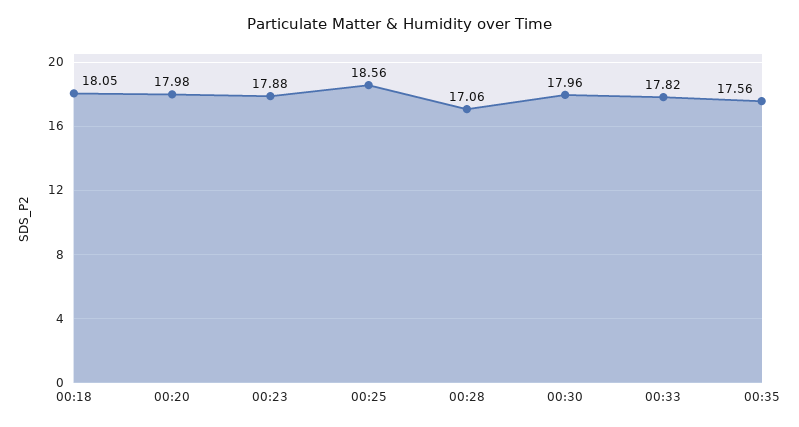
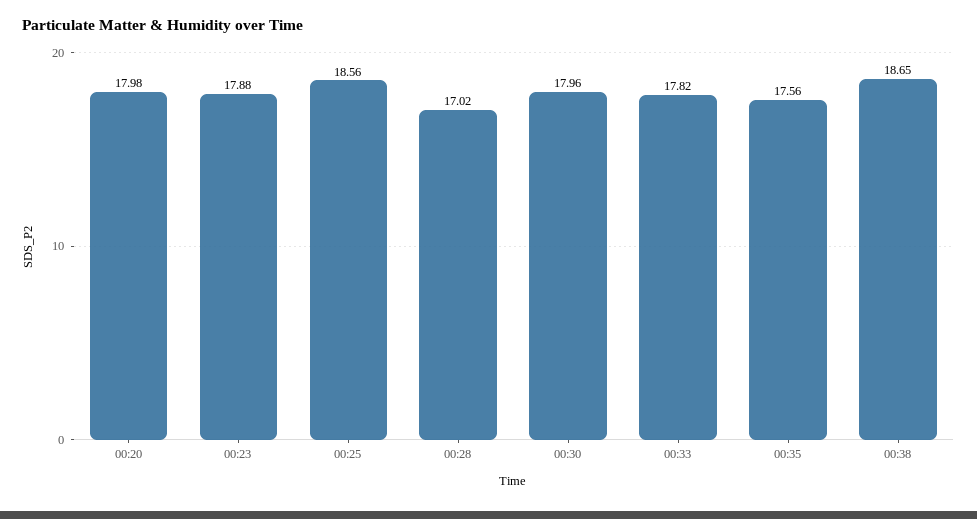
00:18: 18.05 -> none
00:28: 17.06 -> 17.02
00:38: none -> 18.65

